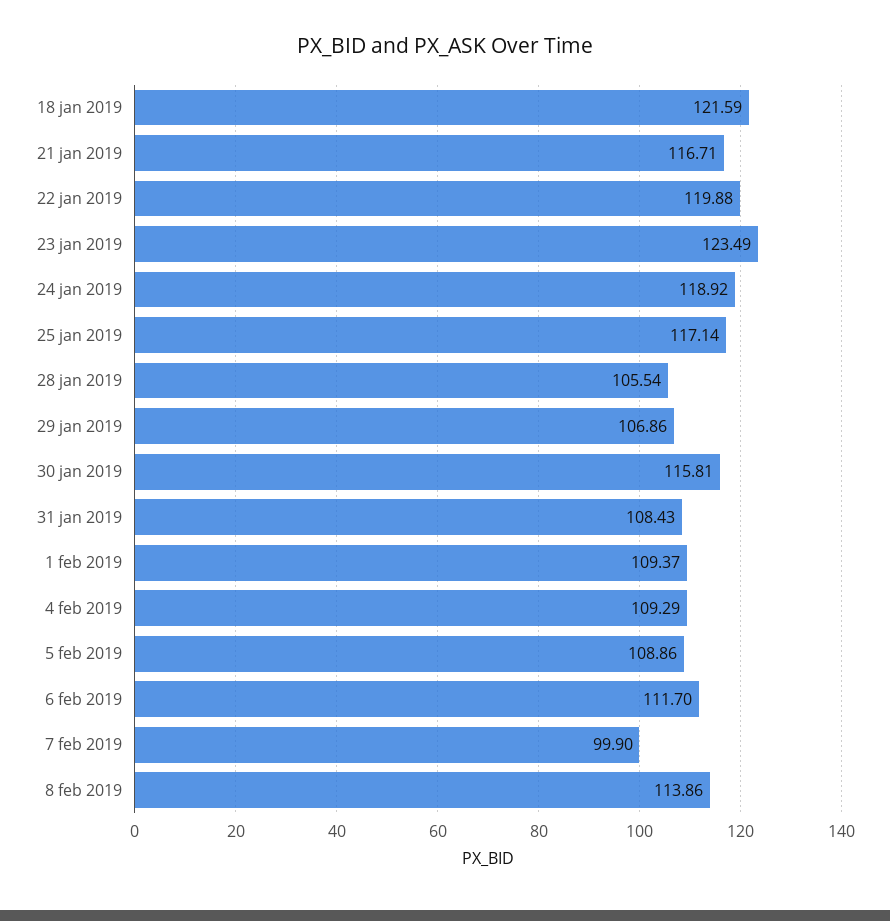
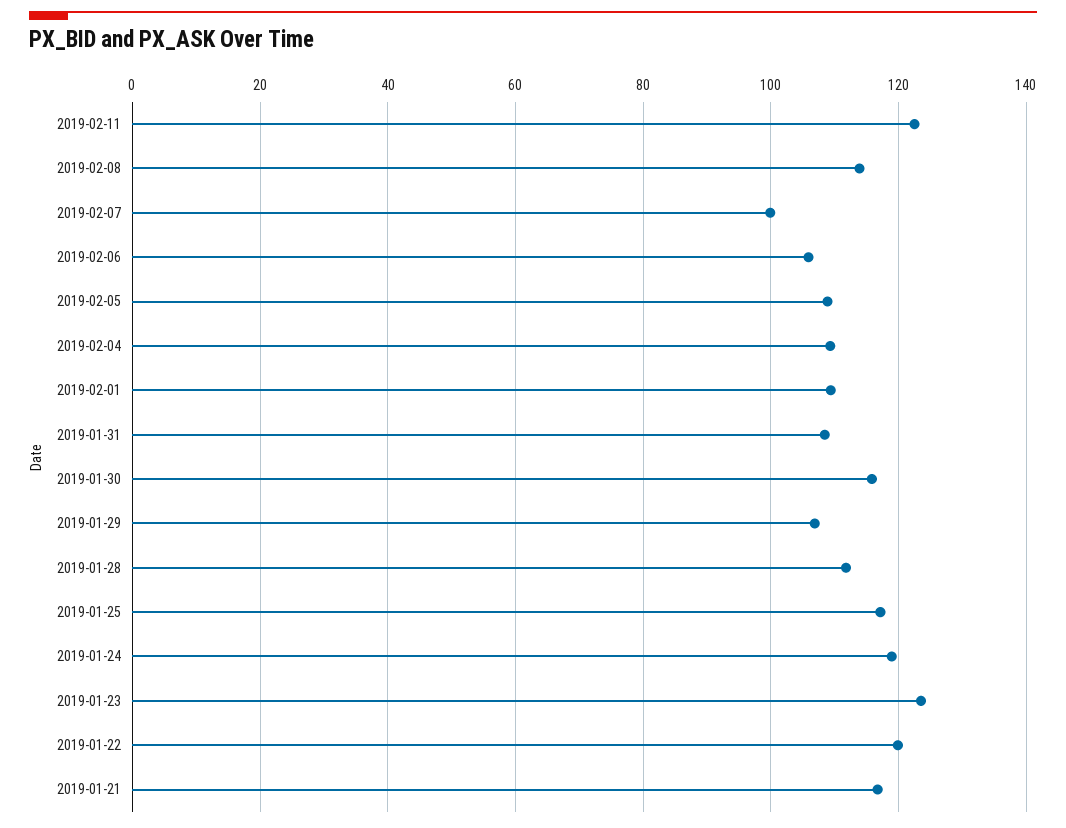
18 jan 2019: 121.59 -> none
28 jan 2019: 105.54 -> 112
6 feb 2019: 111.7 -> 106
2019-02-11: none -> 122

